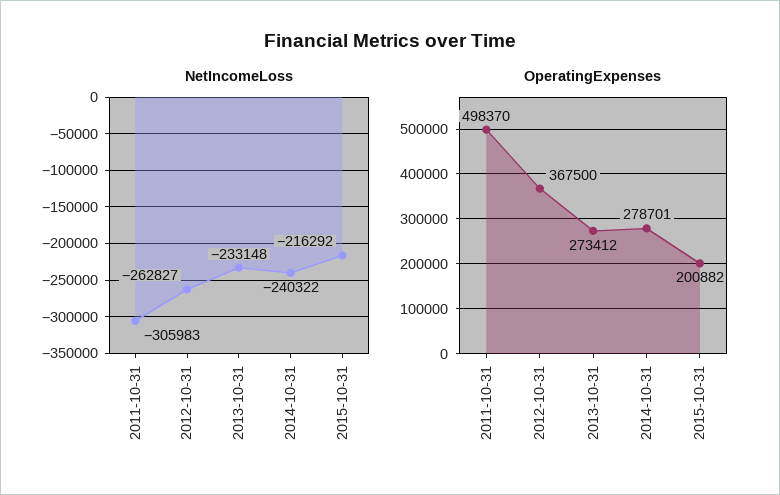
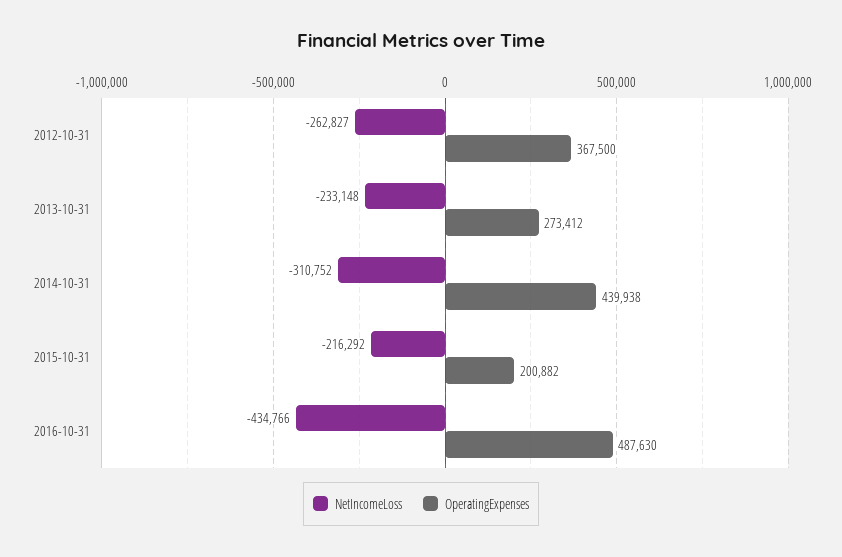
NetIncomeLoss, 2011-10-31: -305983 -> none
NetIncomeLoss, 2014-10-31: -240322 -> -310752
OperatingExpenses, 2011-10-31: 498370 -> none
OperatingExpenses, 2014-10-31: 278701 -> 439938
NetIncomeLoss, 2016-10-31: none -> -434766
OperatingExpenses, 2016-10-31: none -> 487630

